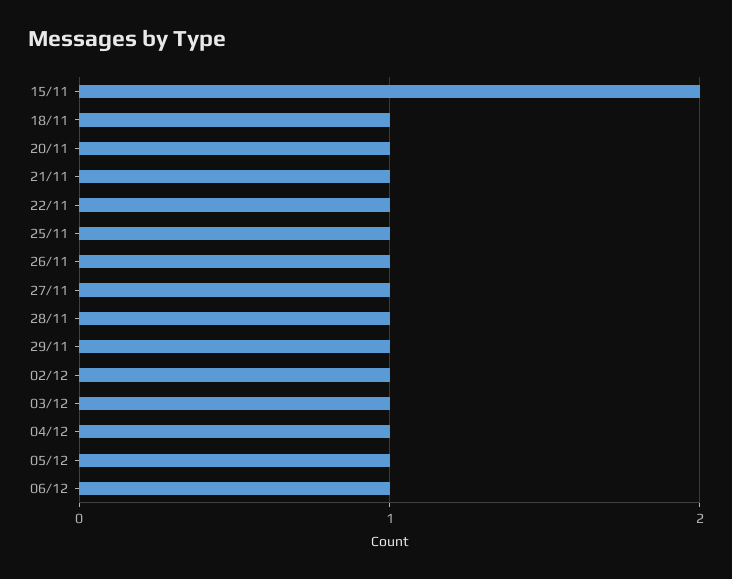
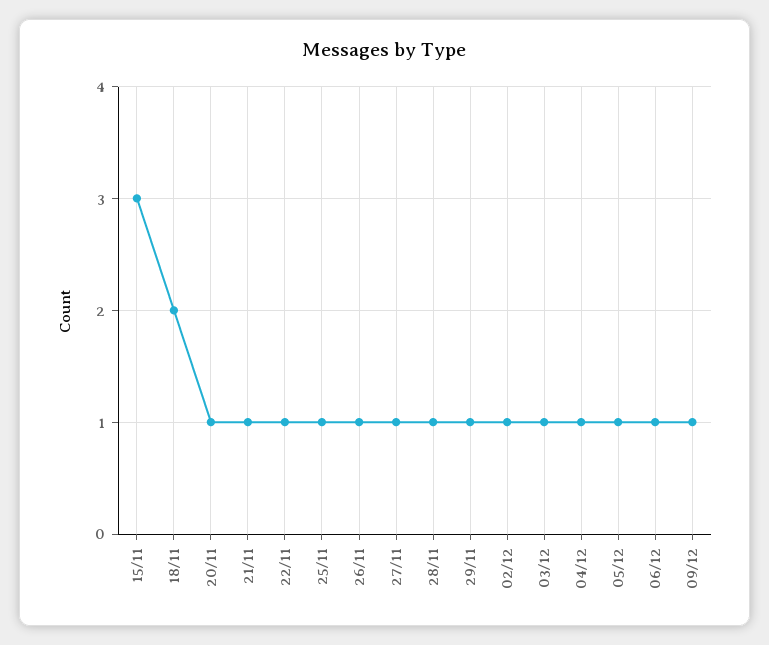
15/11: 2 -> 3
18/11: 1 -> 2
09/12: none -> 1

